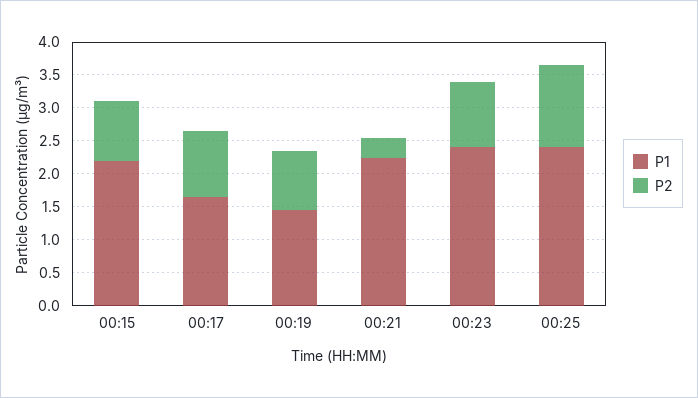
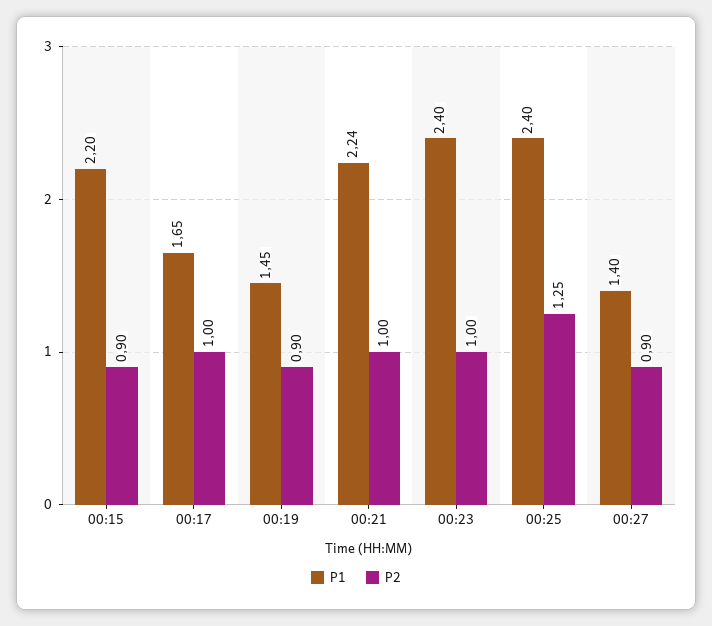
P2, 00:21: 0.25 -> 1
P1, 00:27: none -> 1.4
P2, 00:27: none -> 0.9

